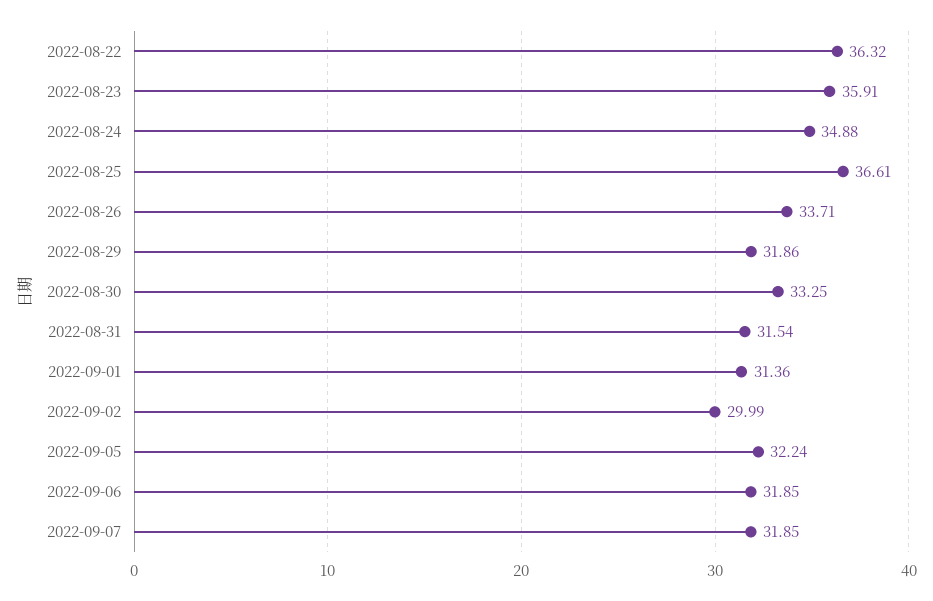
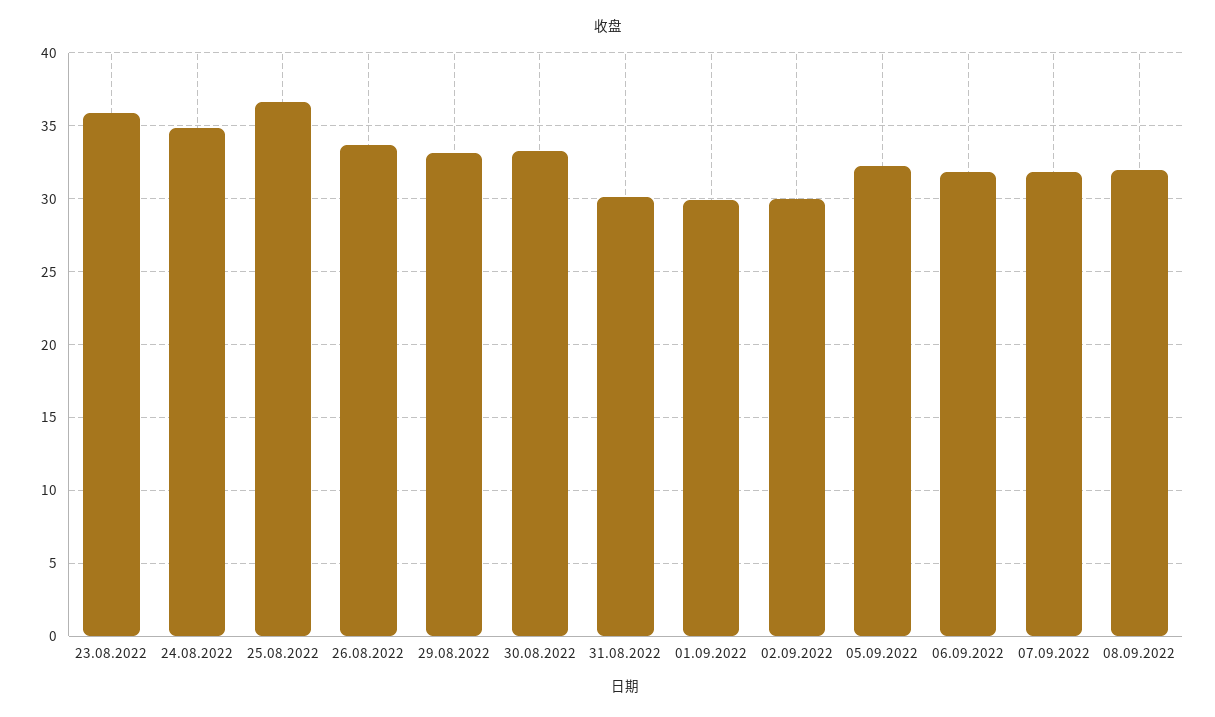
2022-08-22: 36.32 -> none
2022-08-29: 31.86 -> 33
2022-08-31: 31.54 -> 30
2022-09-01: 31.36 -> 30
08.09.2022: none -> 32

